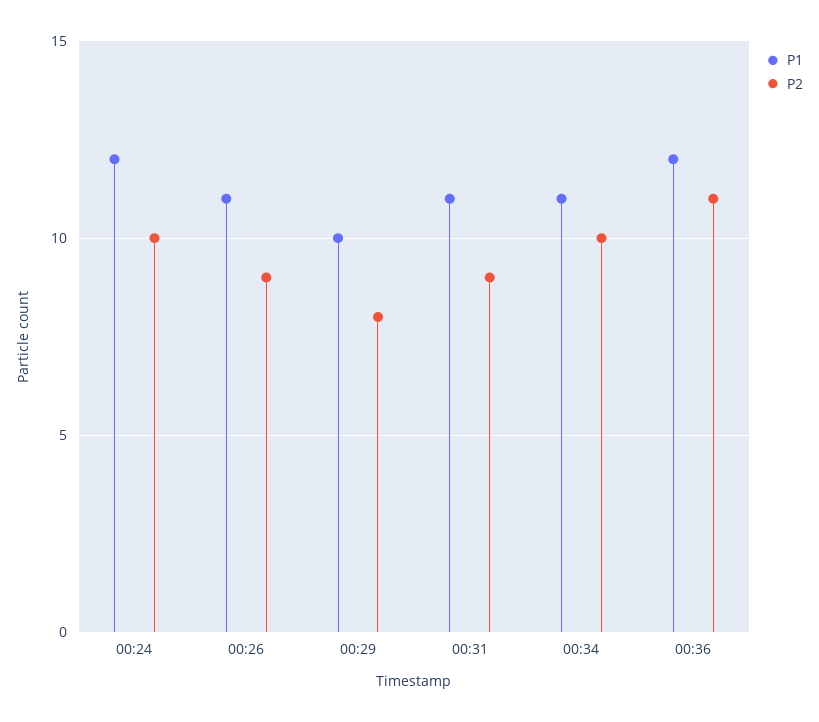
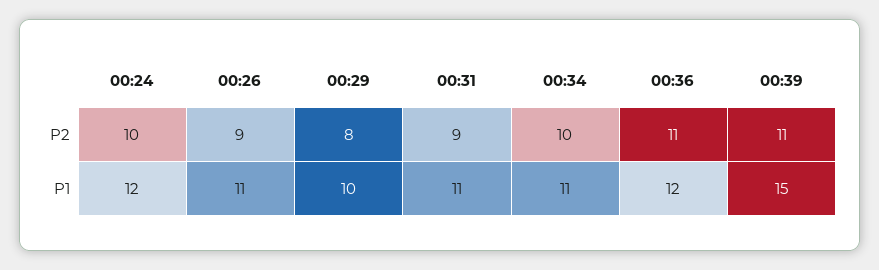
P2, 00:39: none -> 11
P1, 00:39: none -> 15

